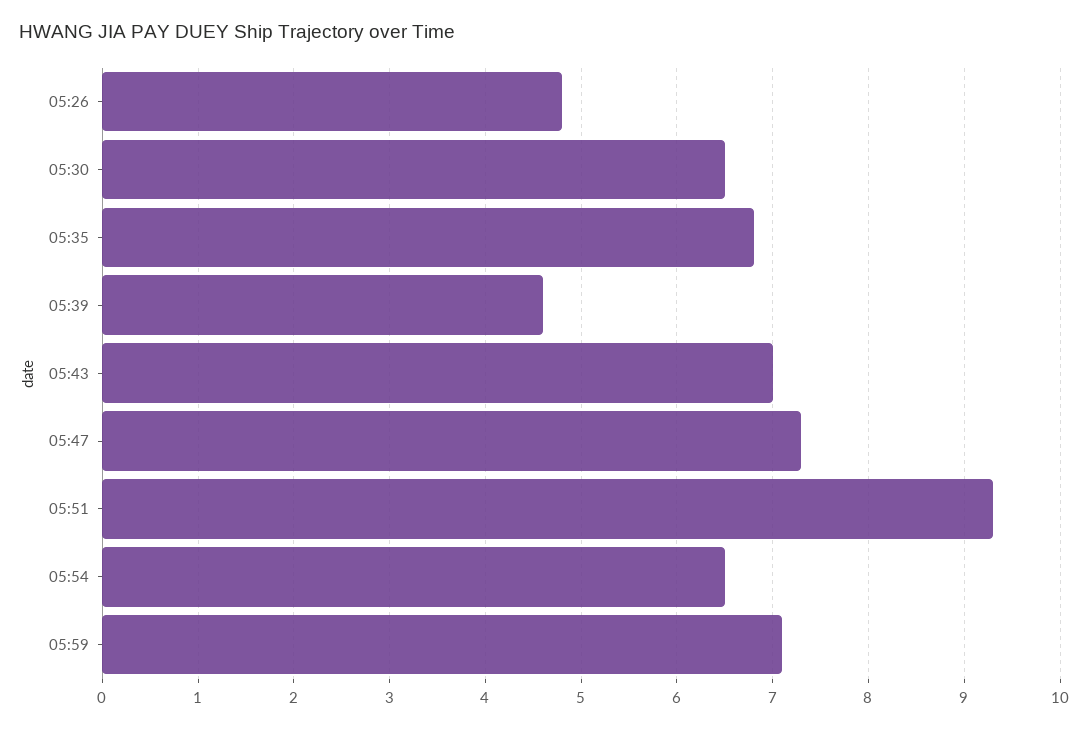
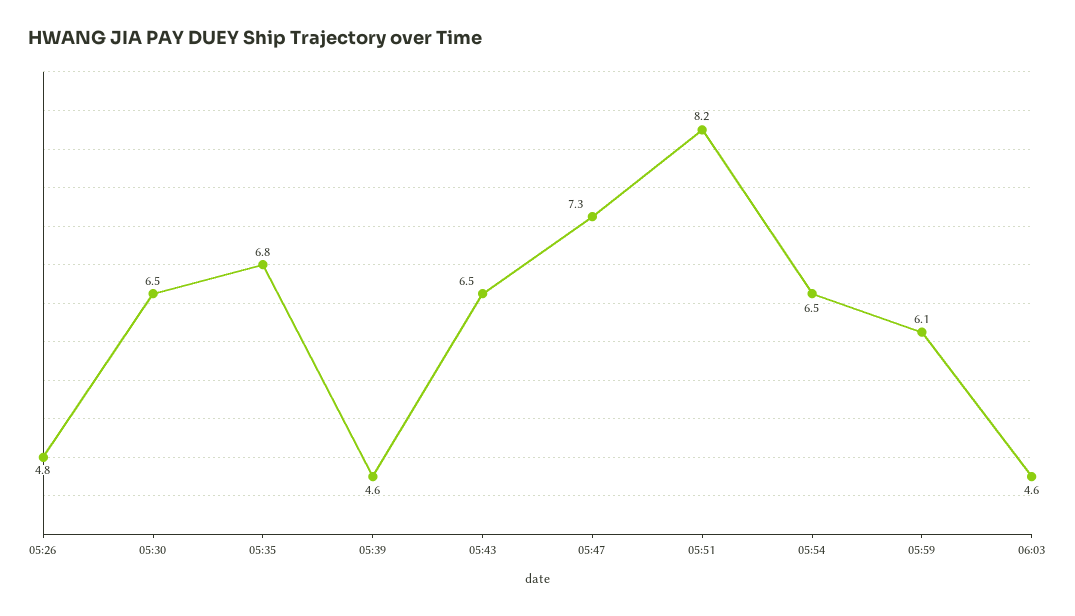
05:43: 7 -> 6.5
05:51: 9.3 -> 8.2
05:59: 7.1 -> 6.1
06:03: none -> 4.6

